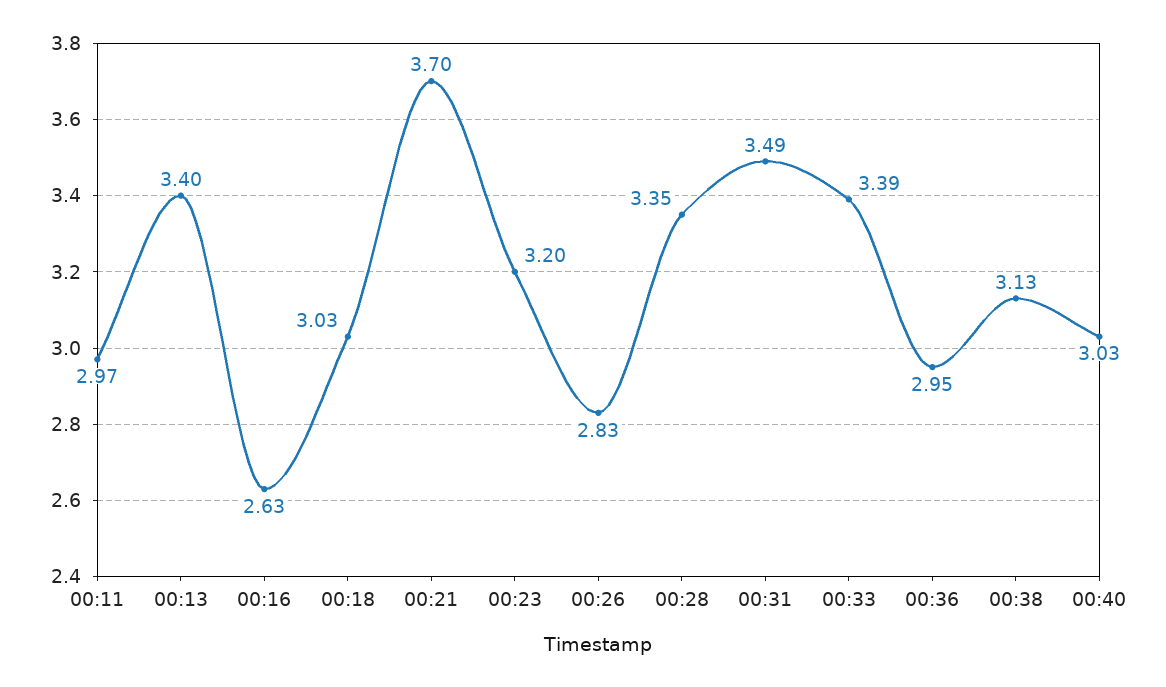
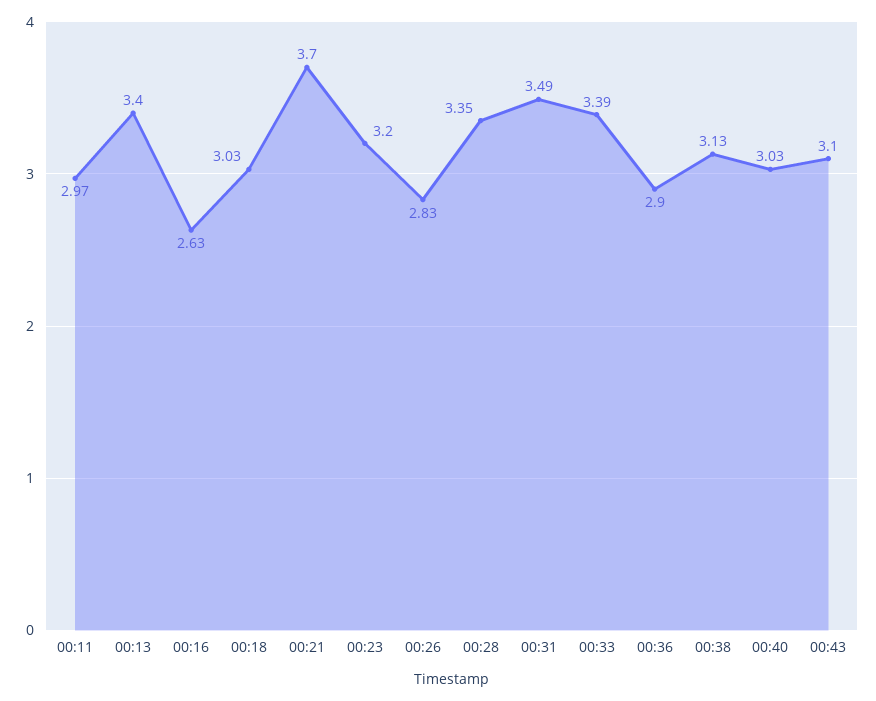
00:36: 2.95 -> 2.9
00:43: none -> 3.1

